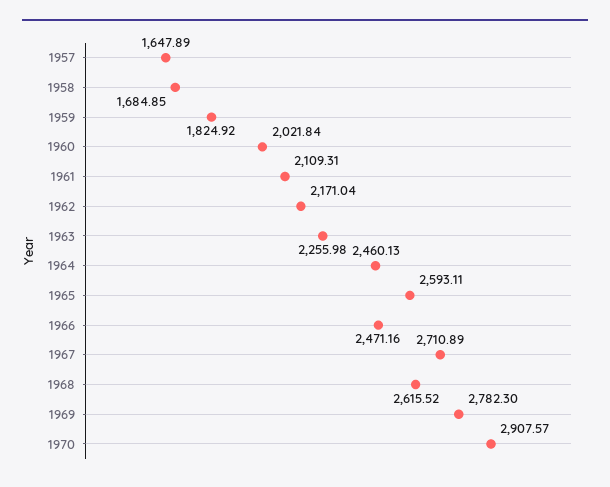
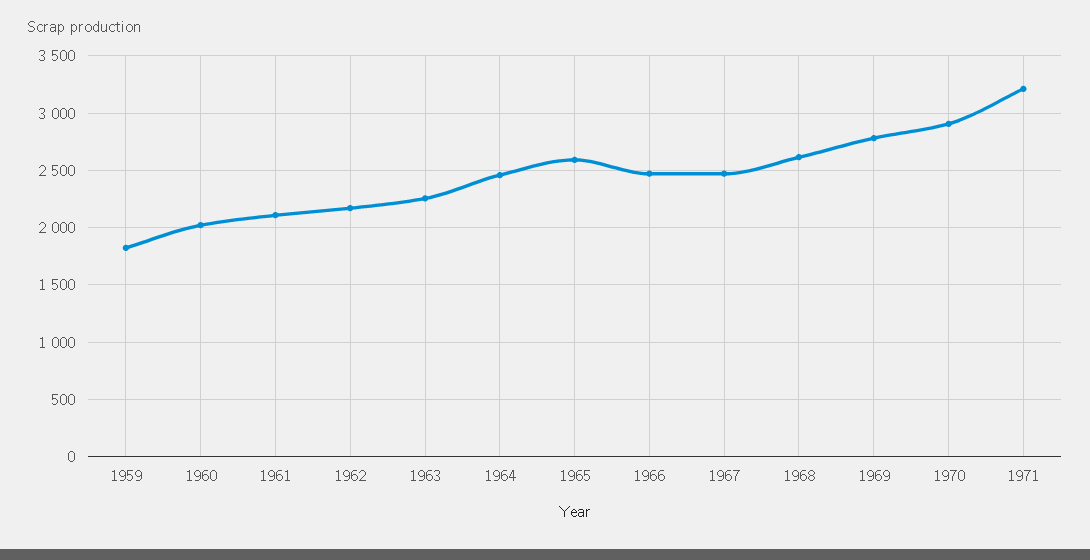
1957: 1647.89 -> none
1958: 1684.85 -> none
1967: 2710.89 -> 2500
1971: none -> 3200

